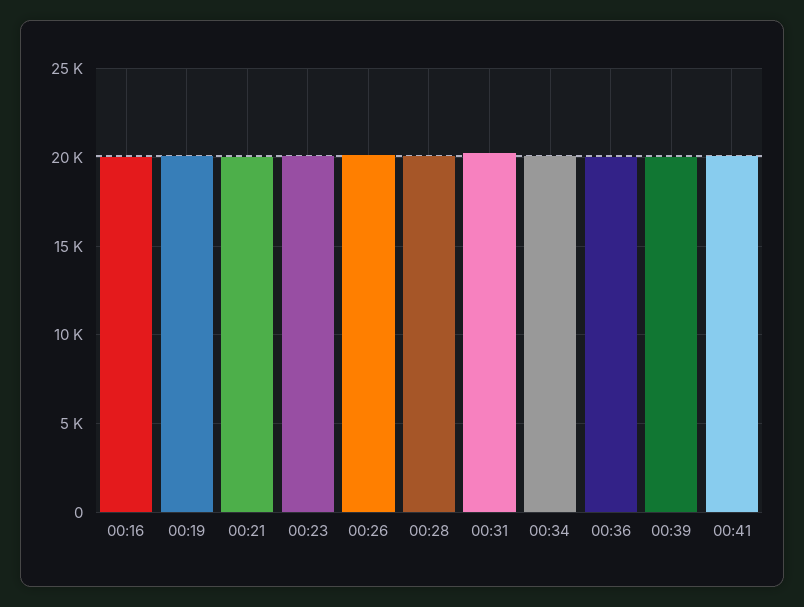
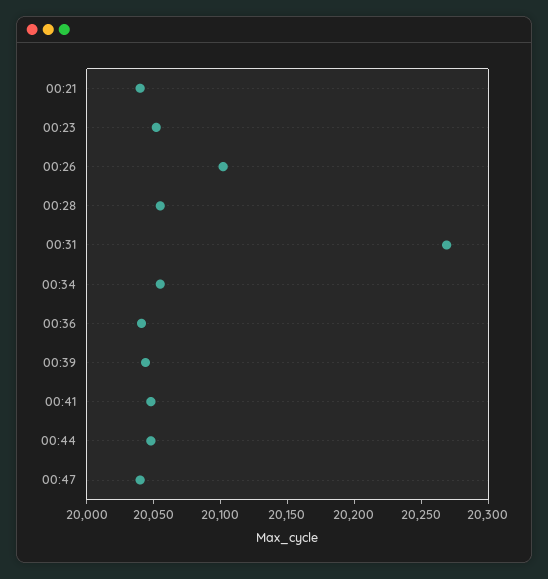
00:16: 20000 -> none
00:19: 20000 -> none
00:44: none -> 20050
00:47: none -> 20040

